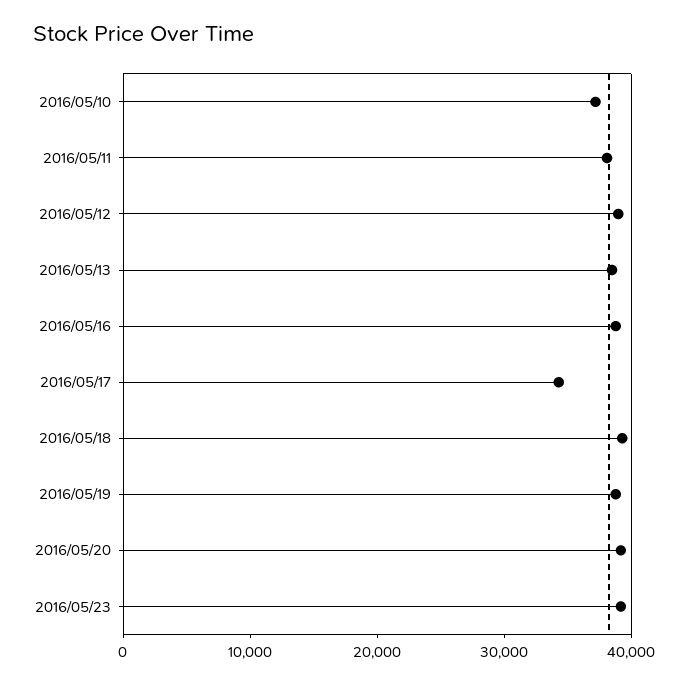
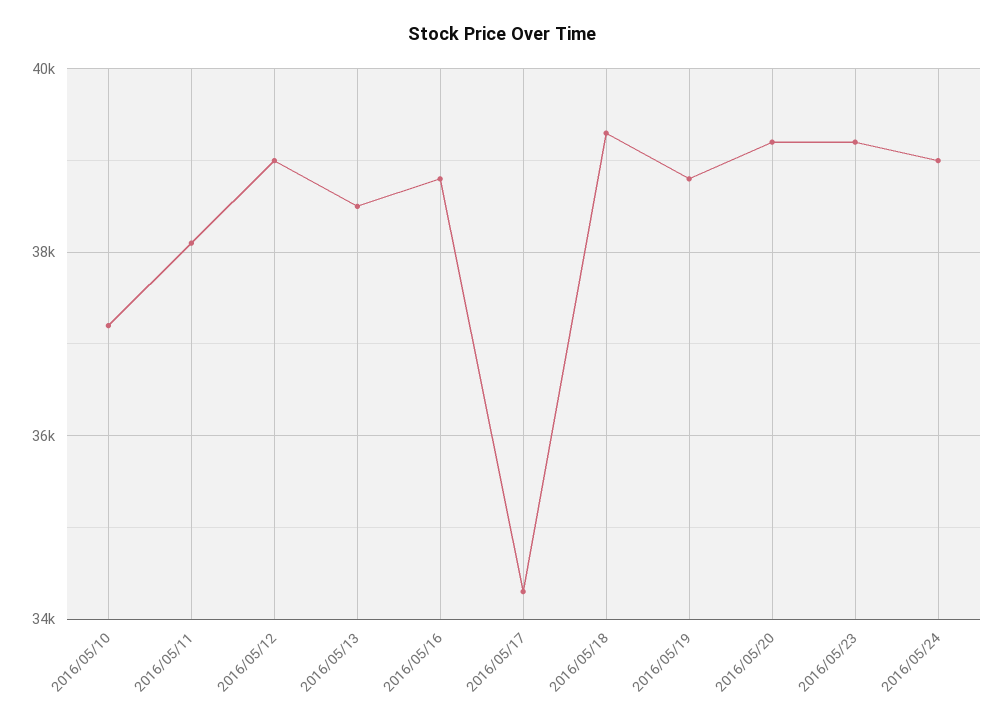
2016/05/24: none -> 39000

